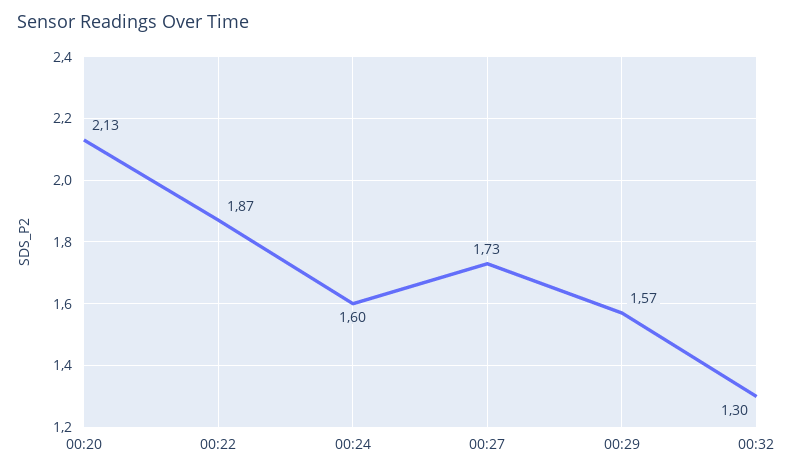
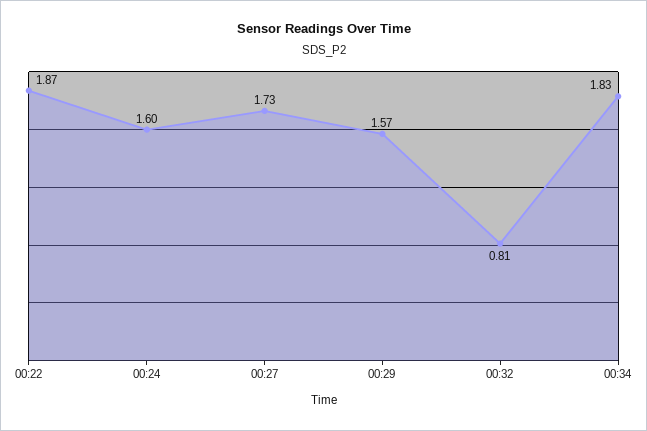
00:20: 2.13 -> none
00:32: 1.3 -> 0.81
00:34: none -> 1.83

